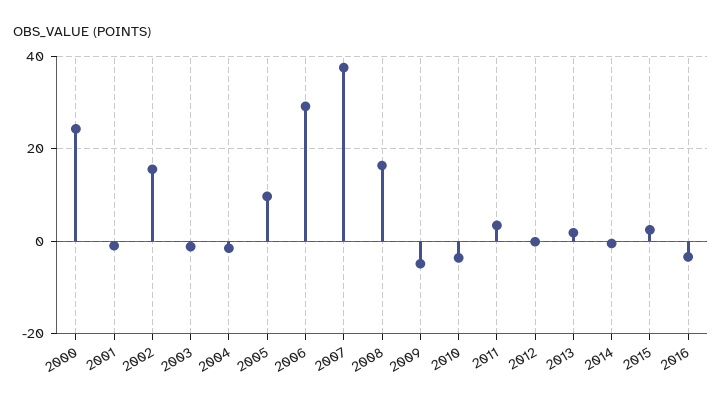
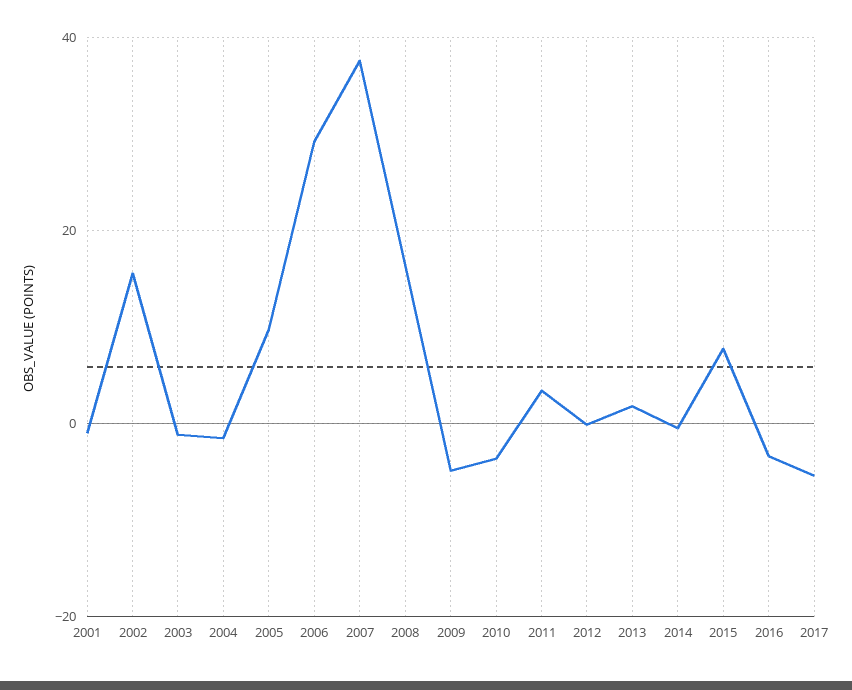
2000: 24 -> none
2015: 2 -> 8
2017: none -> -6

